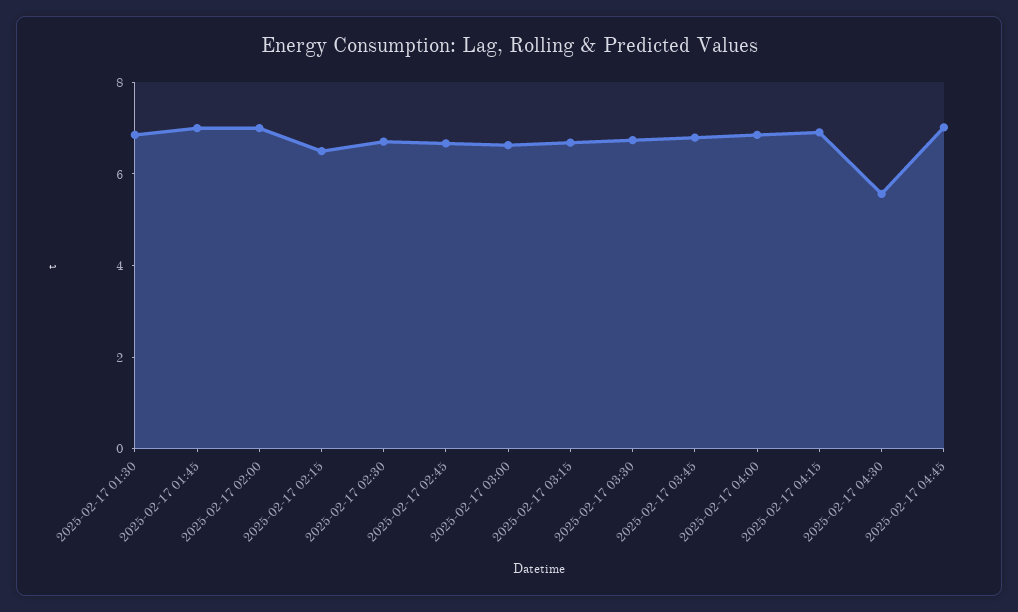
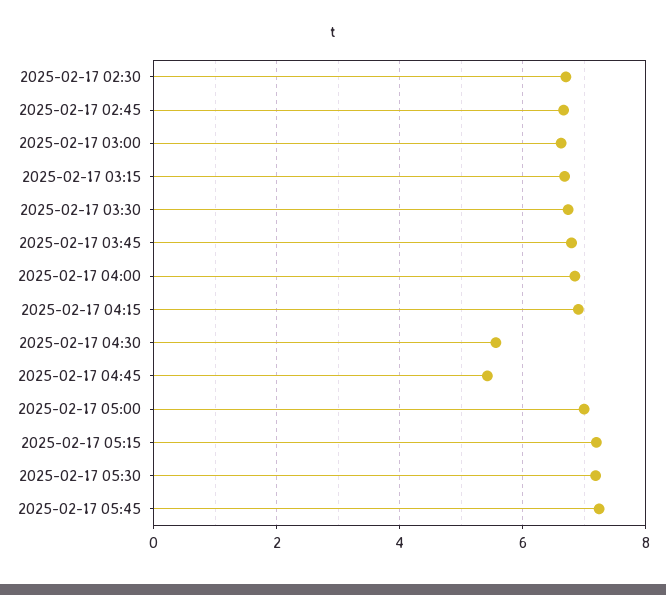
2025-02-17 01:30: 7 -> none
2025-02-17 01:45: 7 -> none
2025-02-17 02:00: 7 -> none
2025-02-17 02:15: 6.5 -> none
2025-02-17 04:45: 7 -> 5.4
2025-02-17 05:00: none -> 7
2025-02-17 05:15: none -> 7.2
2025-02-17 05:30: none -> 7.2
2025-02-17 05:45: none -> 7.2

